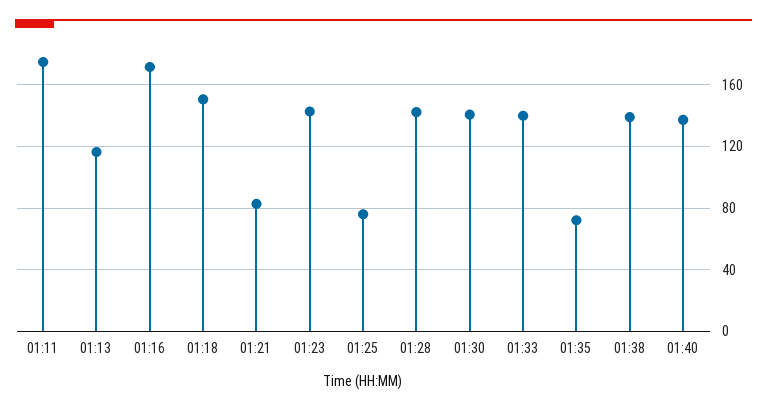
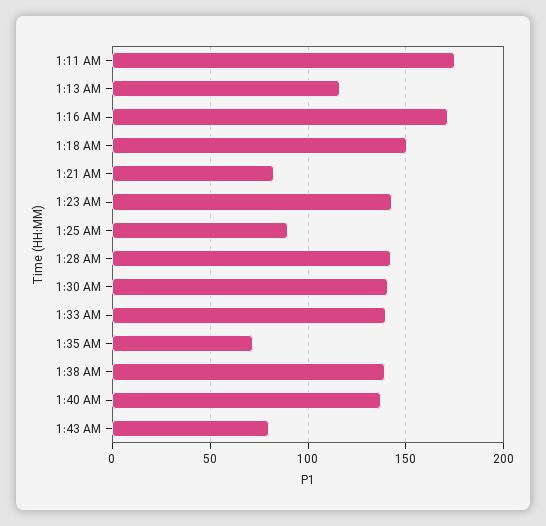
01:25: 75 -> 90
1:43 AM: none -> 80

